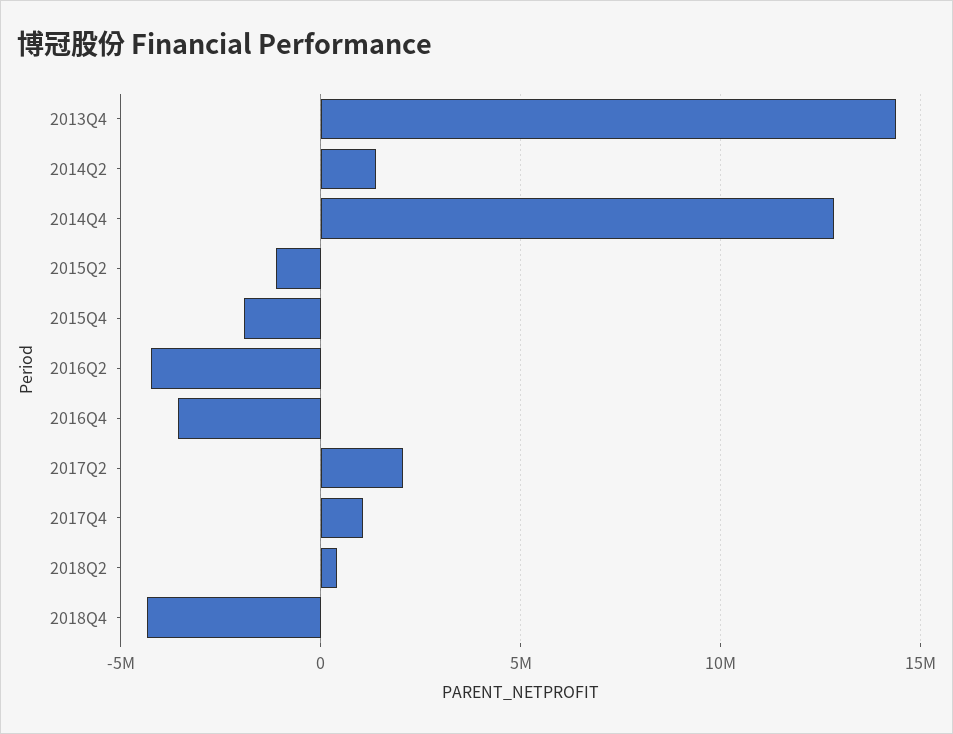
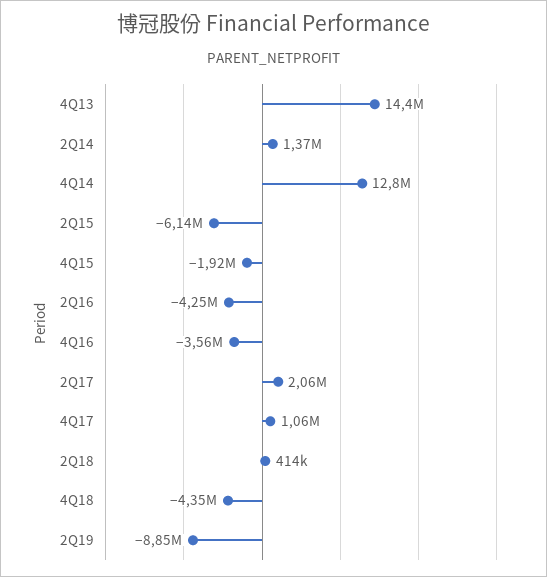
2015Q2: -1000000 -> -6140000
2Q19: none -> -8850000

